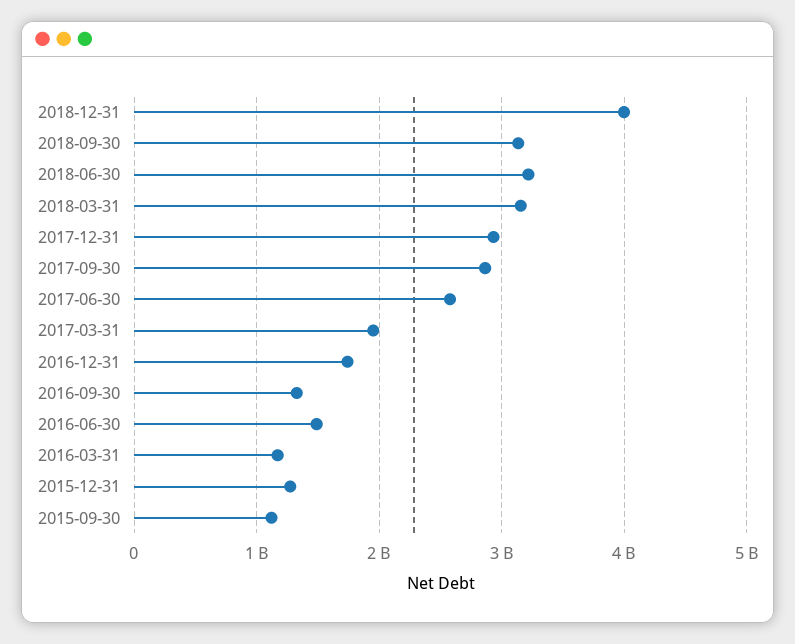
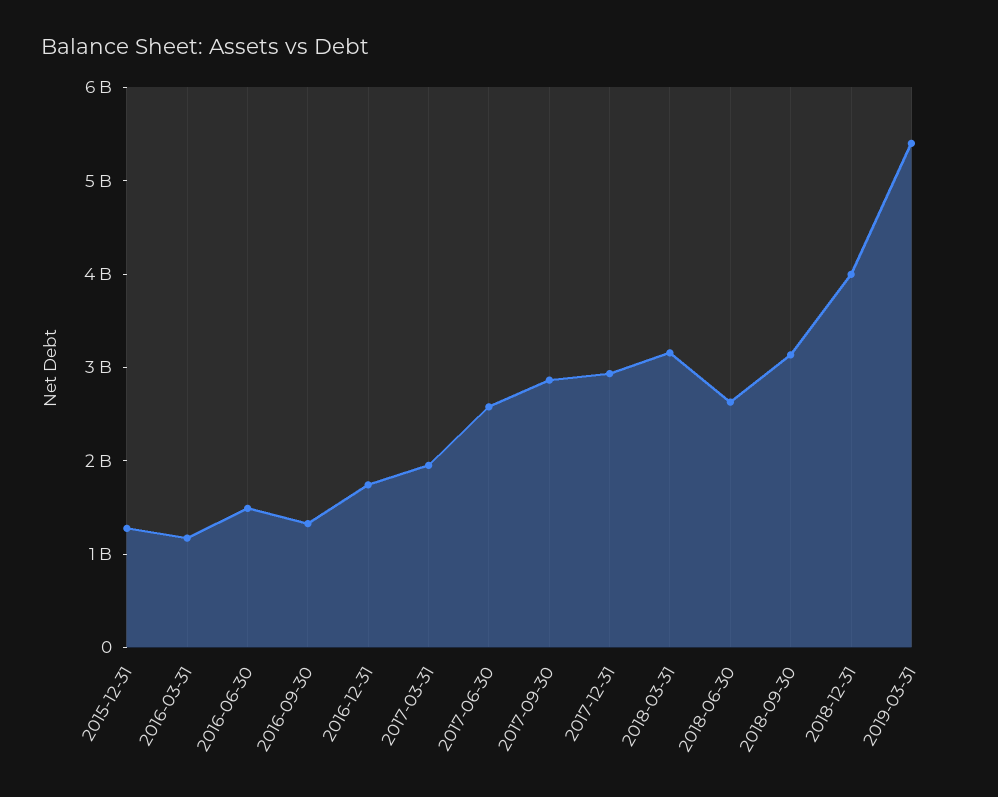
2018-06-30: 3200000000 -> 2600000000
2015-09-30: 1100000000 -> none
2019-03-31: none -> 5400000000

